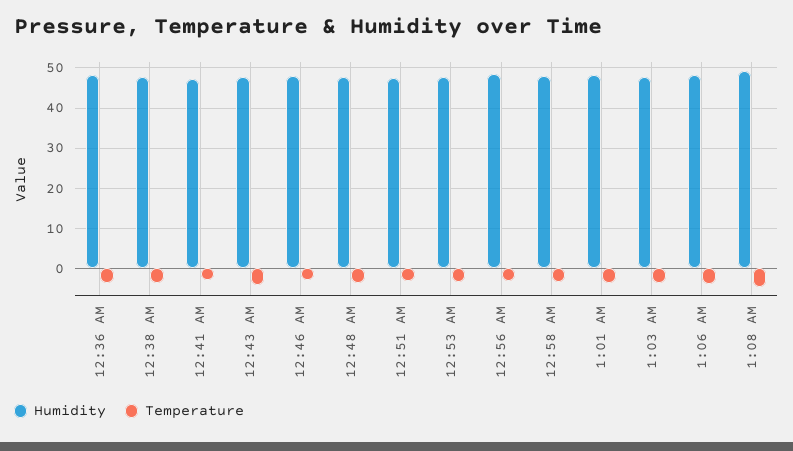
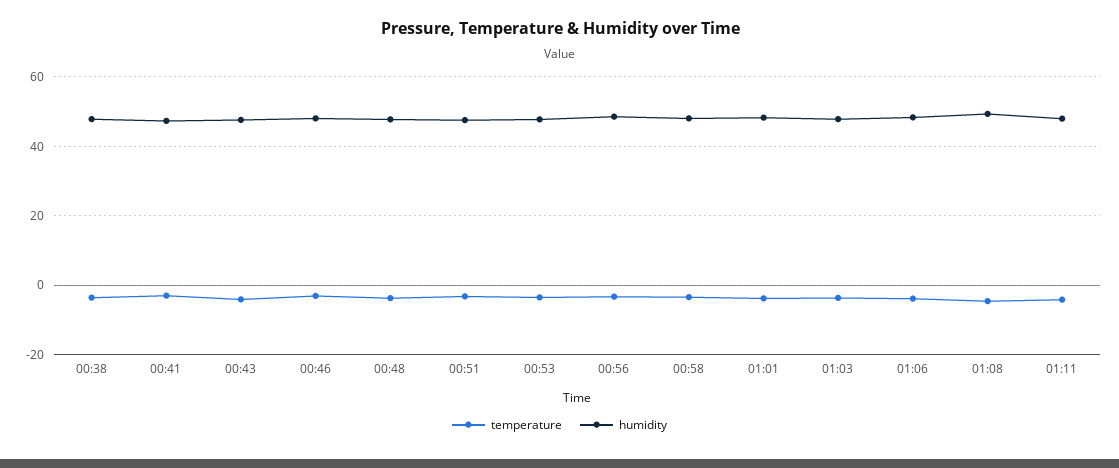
Humidity, 12:36 AM: 48 -> none
Temperature, 12:36 AM: -4 -> none
Temperature, 01:11: none -> -4
Humidity, 01:11: none -> 48

